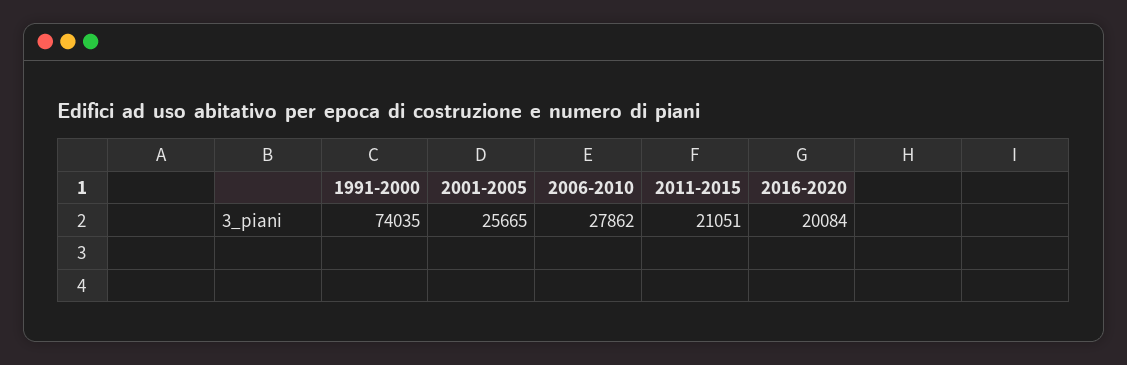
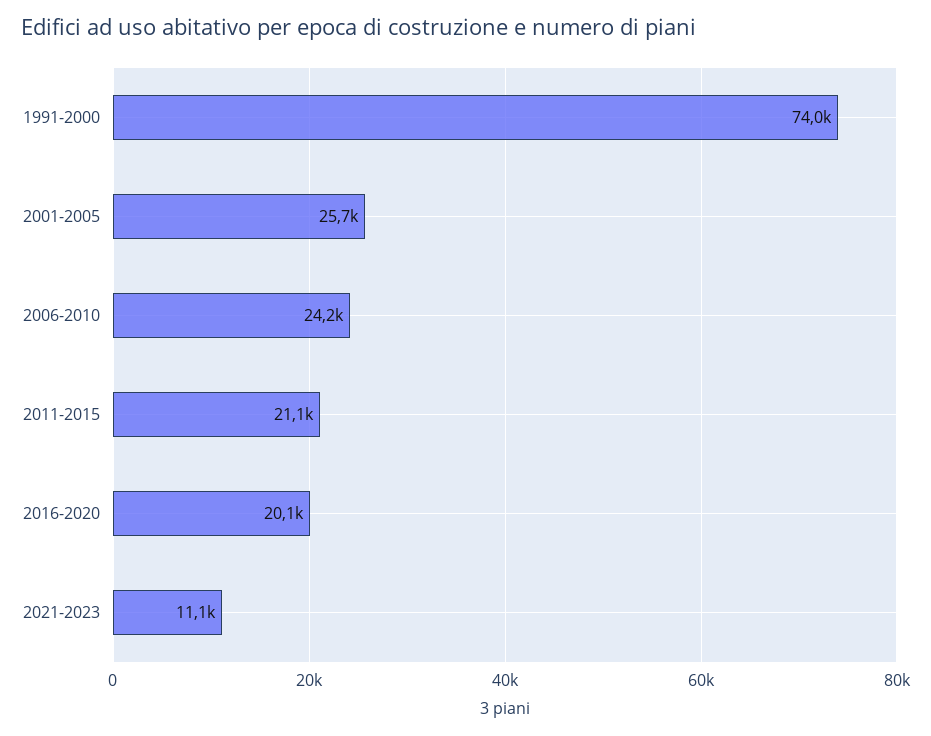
2006-2010: 27862 -> 24200
2021-2023: none -> 11100

